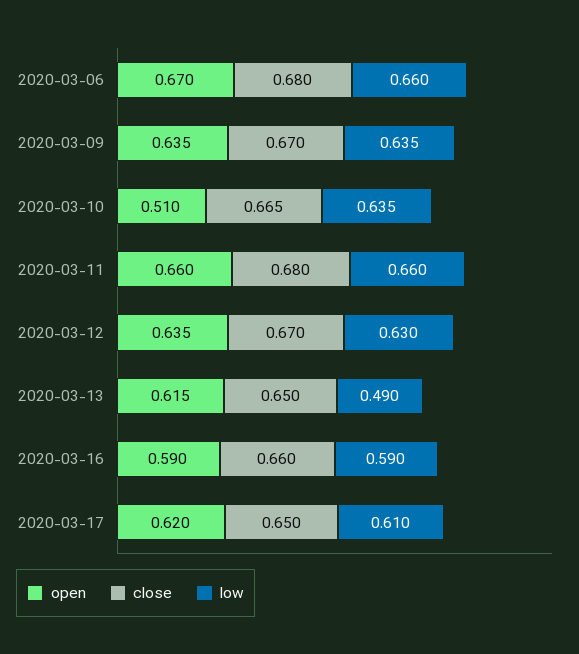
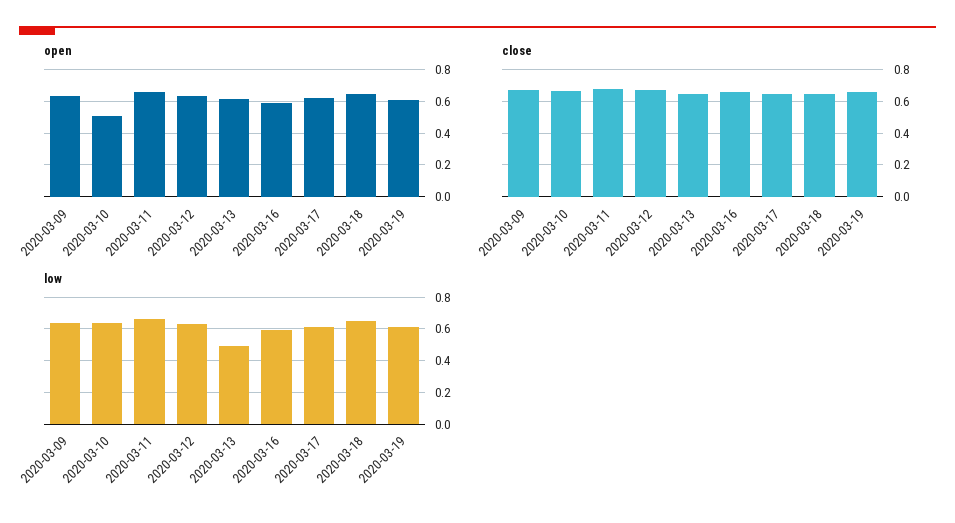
open, 2020-03-06: 0.67 -> none
close, 2020-03-06: 0.68 -> none
low, 2020-03-06: 0.66 -> none
open, 2020-03-18: none -> 0.65
open, 2020-03-19: none -> 0.6
close, 2020-03-18: none -> 0.65
close, 2020-03-19: none -> 0.65
low, 2020-03-18: none -> 0.65
low, 2020-03-19: none -> 0.6

